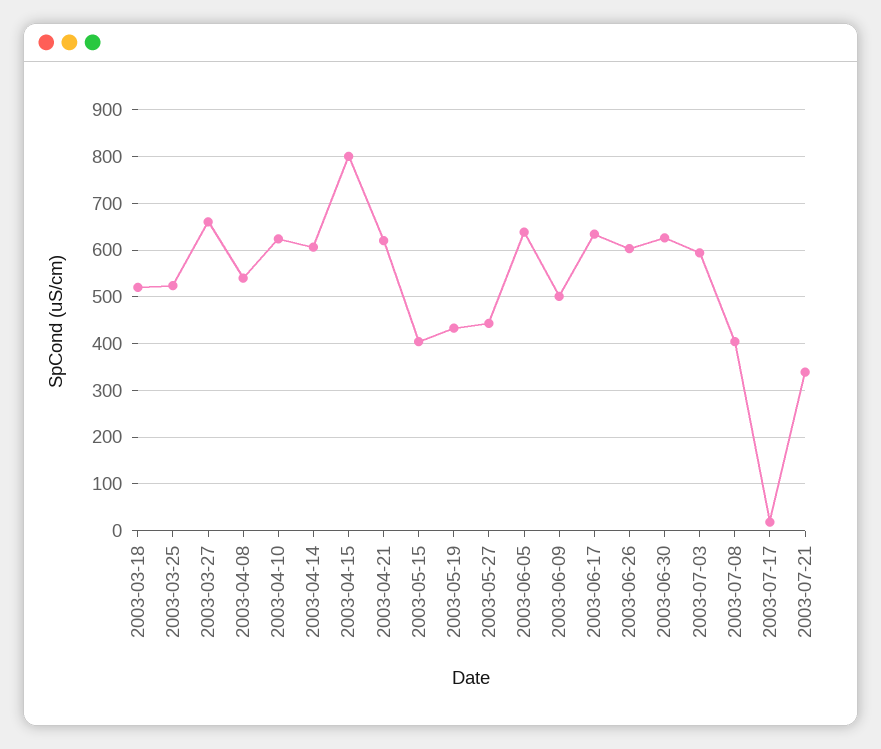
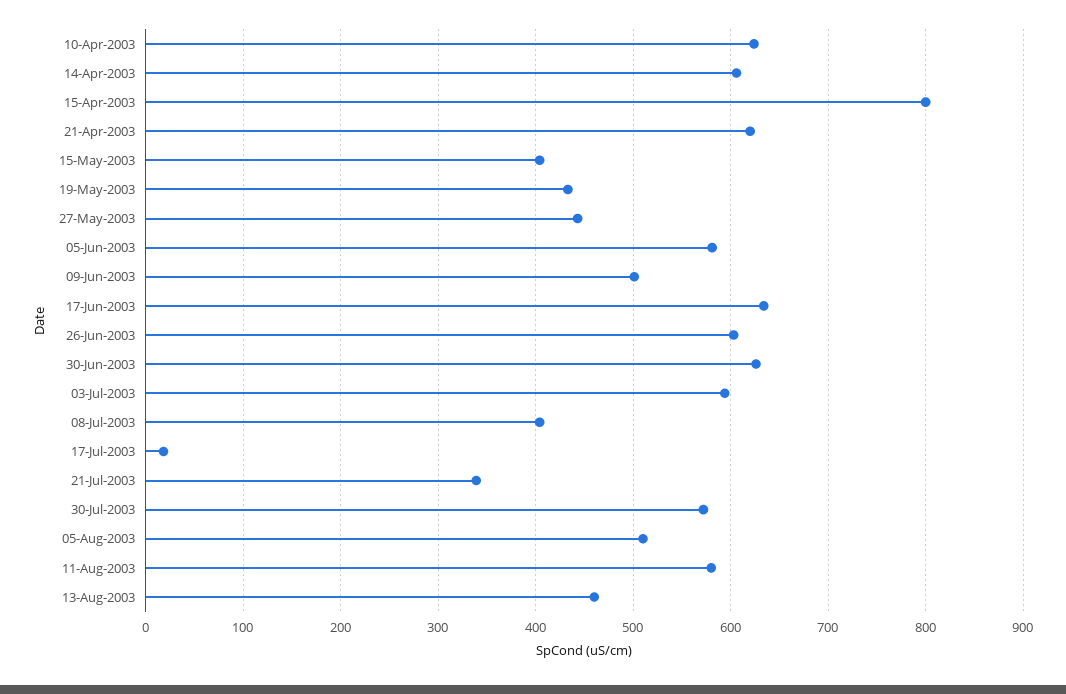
2003-03-18: 520 -> none
2003-03-25: 520 -> none
2003-03-27: 660 -> none
2003-04-08: 540 -> none
2003-06-05: 640 -> 580
30-Jul-2003: none -> 570
05-Aug-2003: none -> 510
11-Aug-2003: none -> 580
13-Aug-2003: none -> 460

